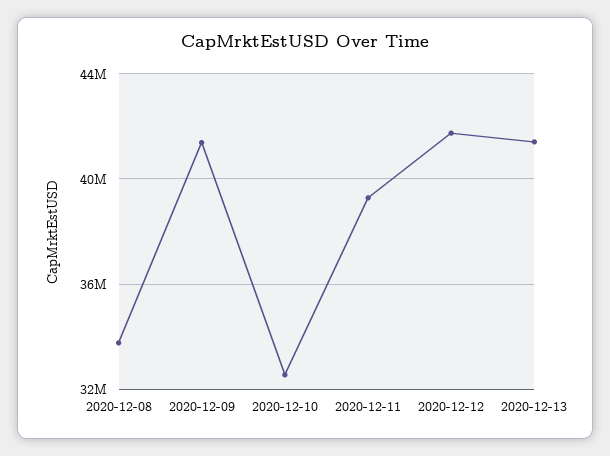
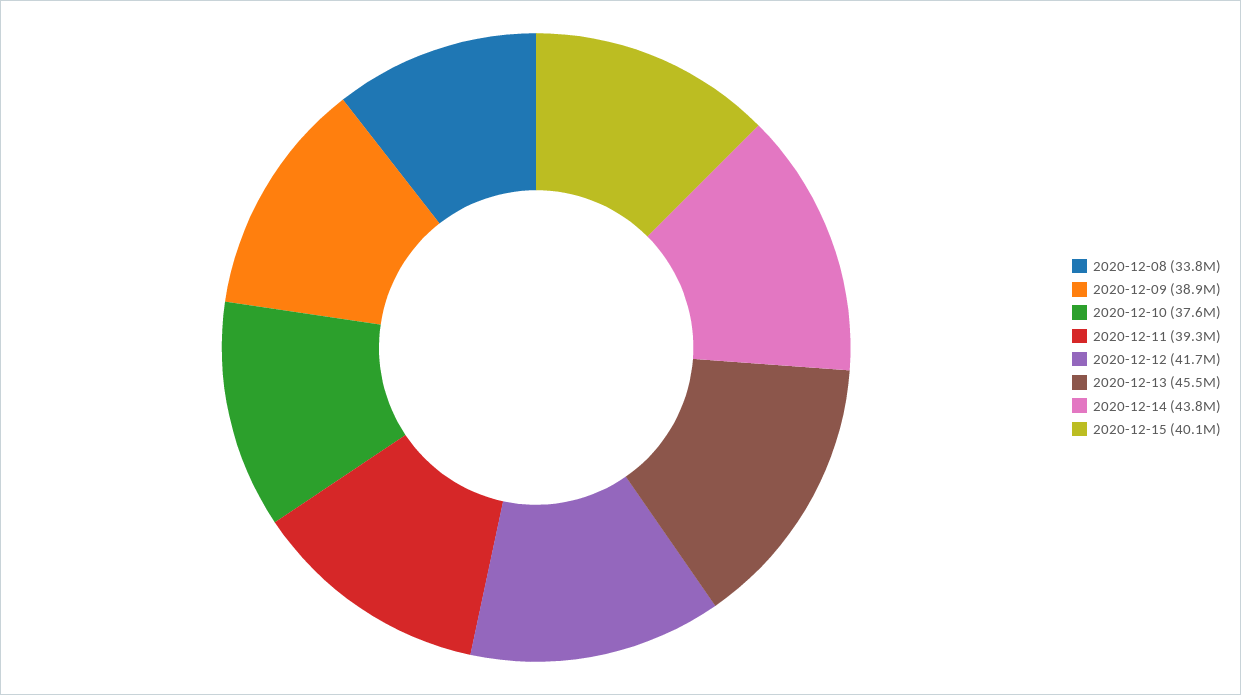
2020-12-09: 41500000 -> 38900000
2020-12-10: 32500000 -> 37600000
2020-12-13: 41500000 -> 45500000
2020-12-14: none -> 43800000
2020-12-15: none -> 40100000

